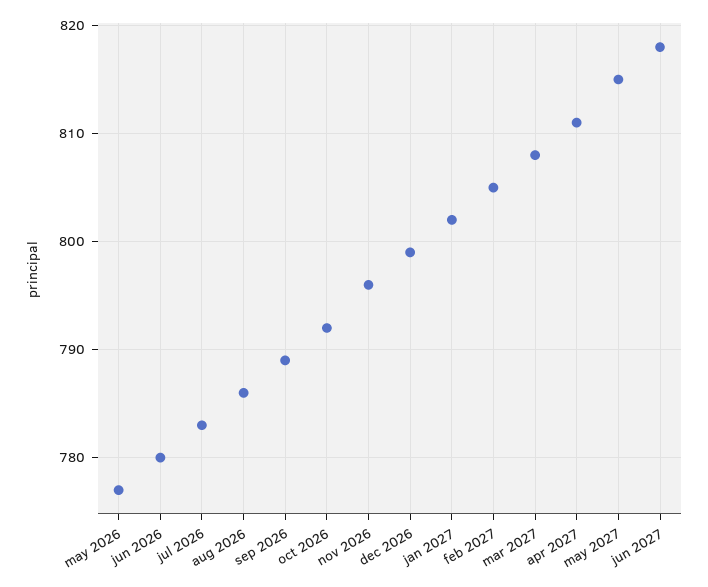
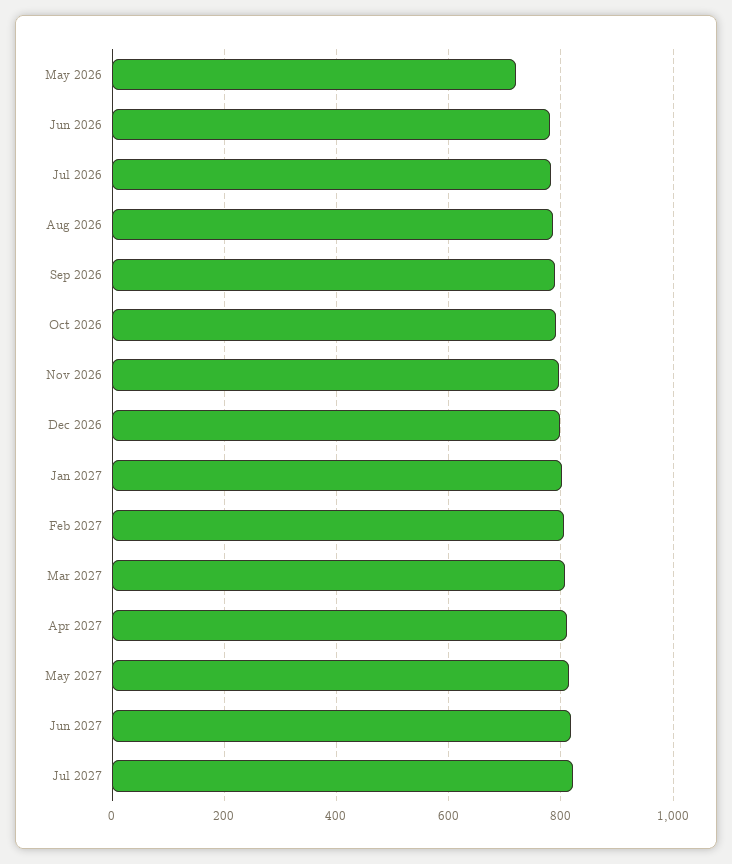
may 2026: 777 -> 720
Jul 2027: none -> 820

